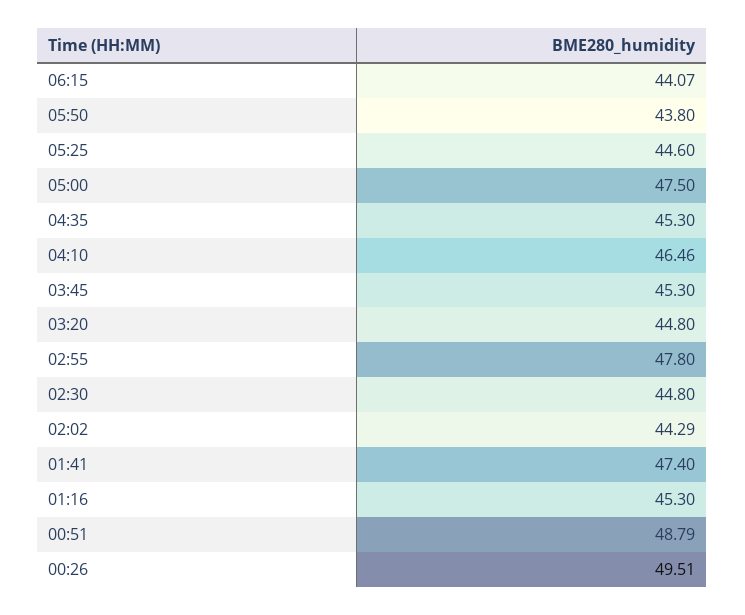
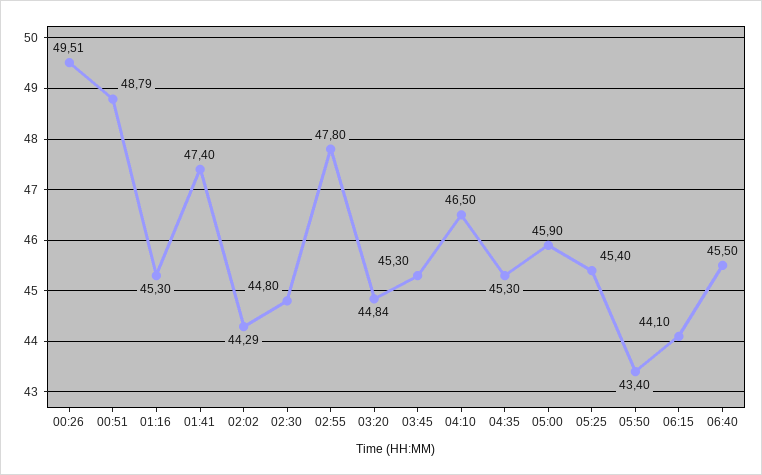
06:15: 44.07 -> 44.1
05:50: 43.8 -> 43.4
05:25: 44.6 -> 45.4
05:00: 47.5 -> 45.9
04:10: 46.46 -> 46.5
03:20: 44.8 -> 44.84
06:40: none -> 45.5

